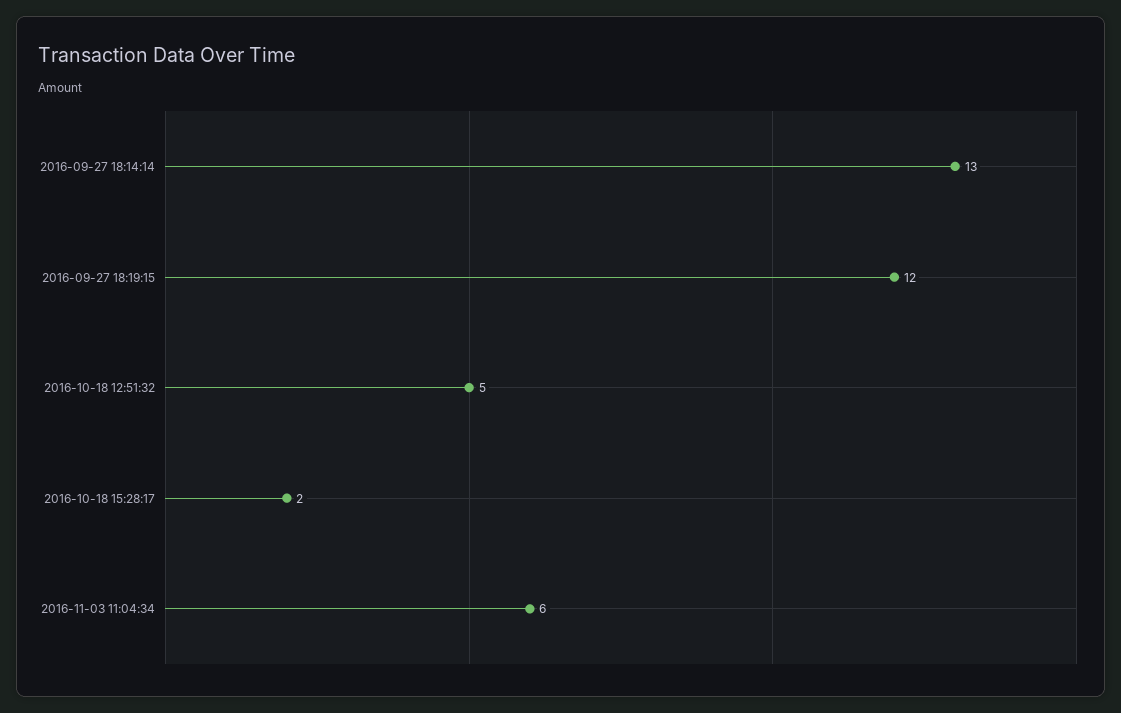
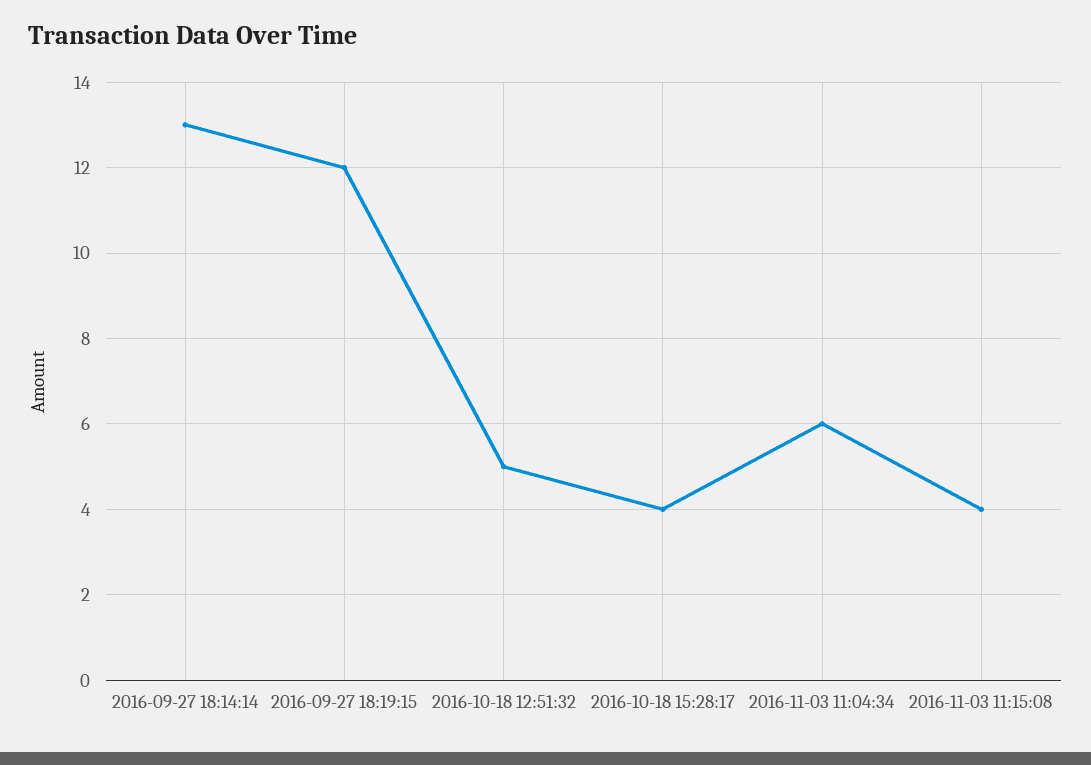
2016-10-18 15:28:17: 2 -> 4
2016-11-03 11:15:08: none -> 4

